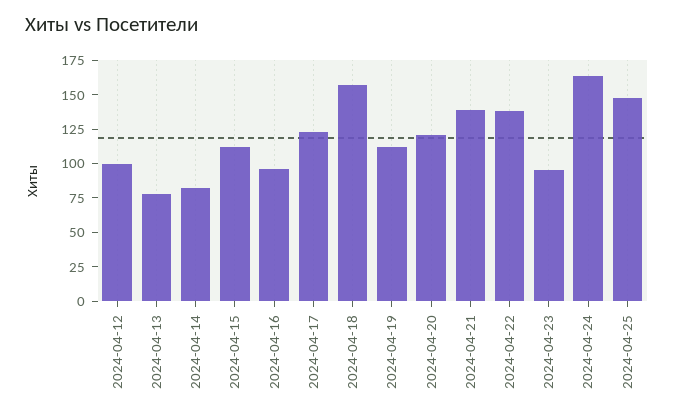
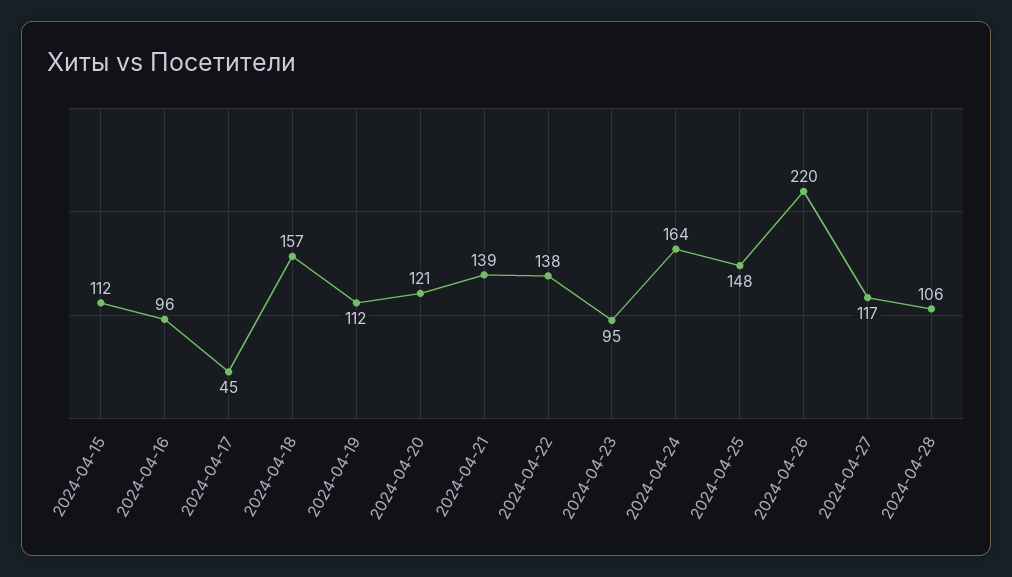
2024-04-12: 100 -> none
2024-04-13: 75 -> none
2024-04-14: 75 -> none
2024-04-17: 125 -> 45
2024-04-26: none -> 220
2024-04-27: none -> 117
2024-04-28: none -> 106

